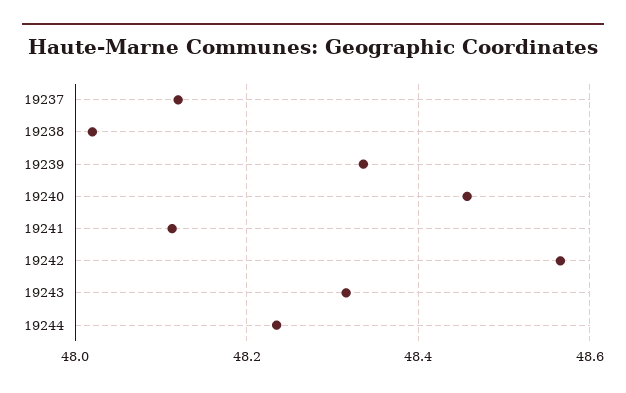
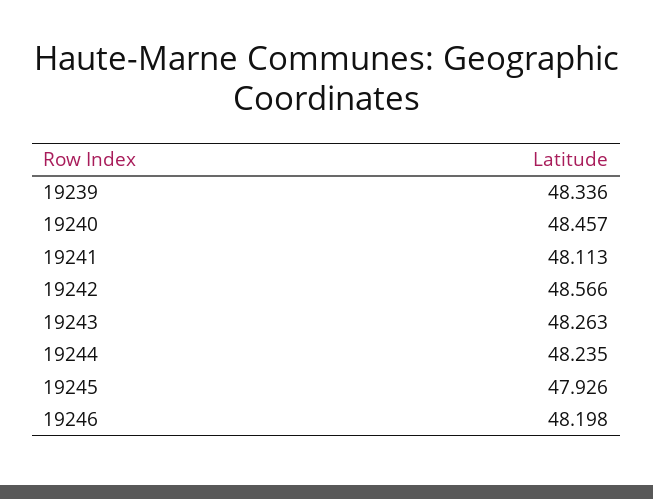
19237: 48.12 -> none
19238: 48.02 -> none
19243: 48.32 -> 48.263
19245: none -> 47.926
19246: none -> 48.198

